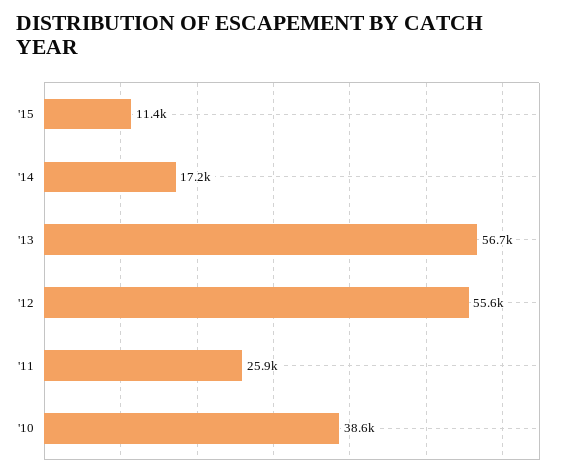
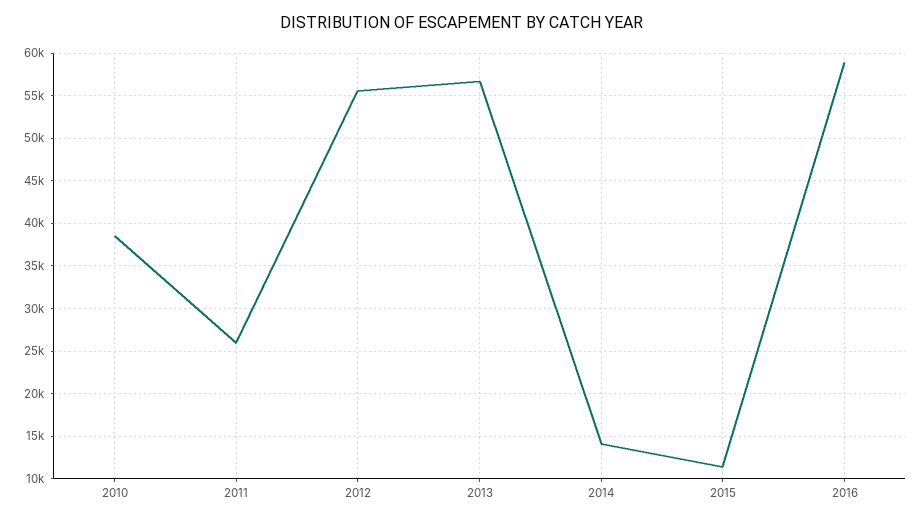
'14: 17200 -> 14000
2016: none -> 59000

